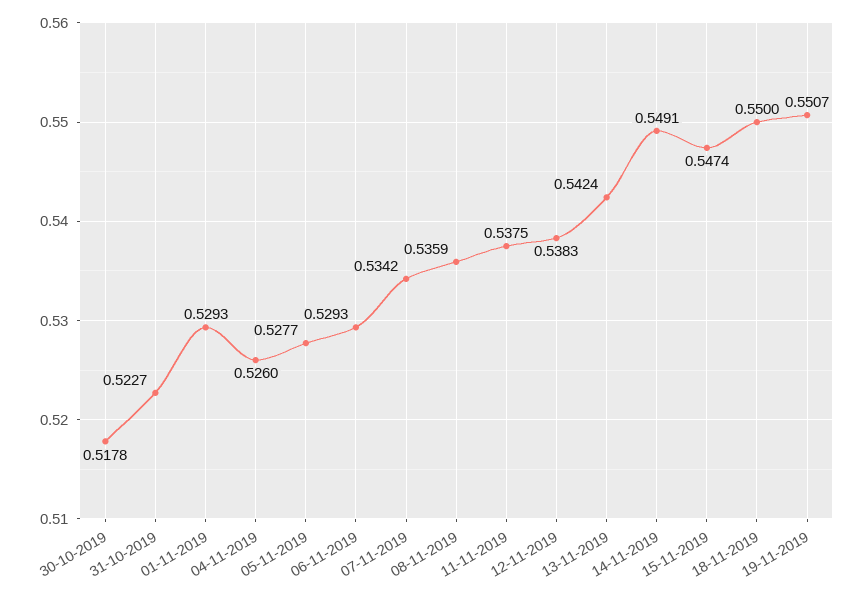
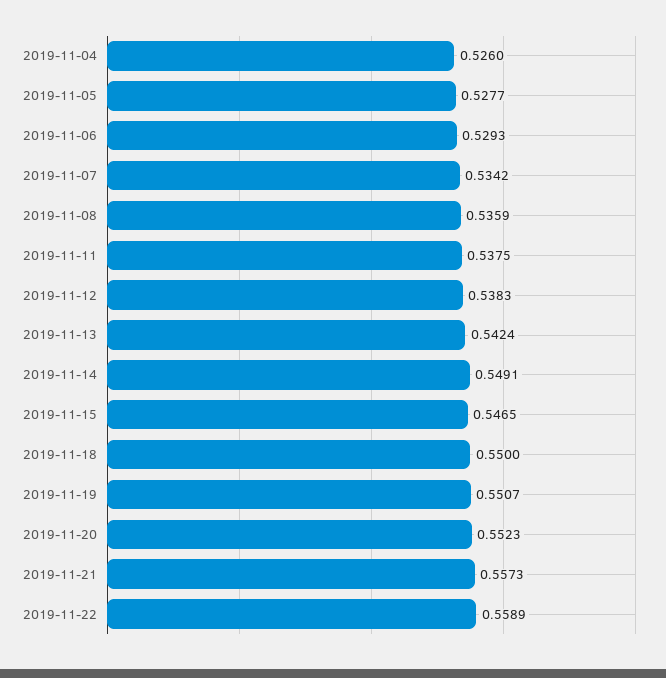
30-10-2019: 0.5178 -> none
31-10-2019: 0.5227 -> none
01-11-2019: 0.5293 -> none
15-11-2019: 0.5474 -> 0.5465
2019-11-20: none -> 0.5523
2019-11-21: none -> 0.5573
2019-11-22: none -> 0.5589

